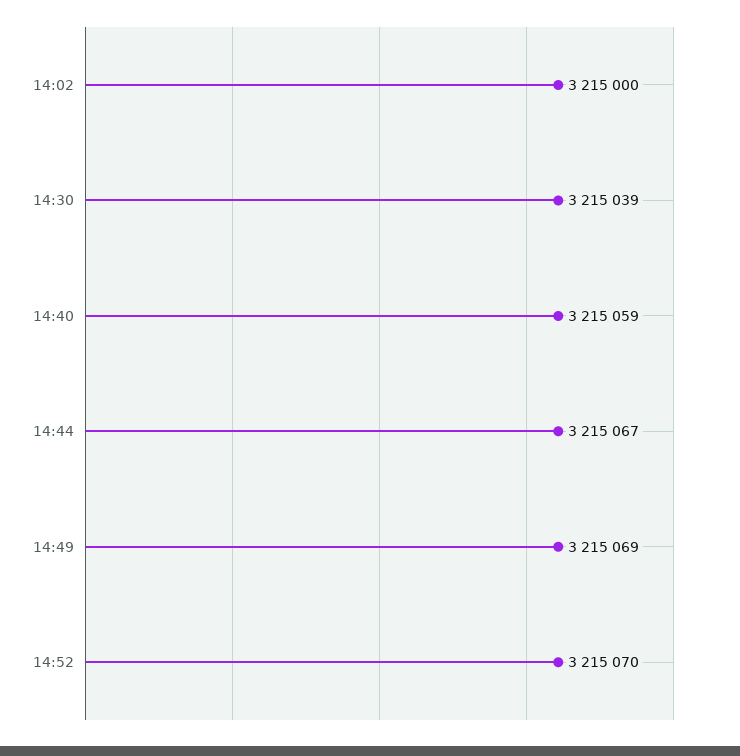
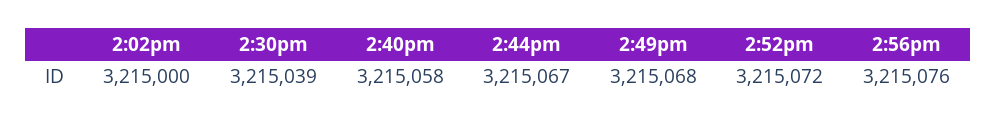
14:40: 3215059 -> 3215058
14:49: 3215069 -> 3215068
14:52: 3215070 -> 3215072
2:56pm: none -> 3215076

